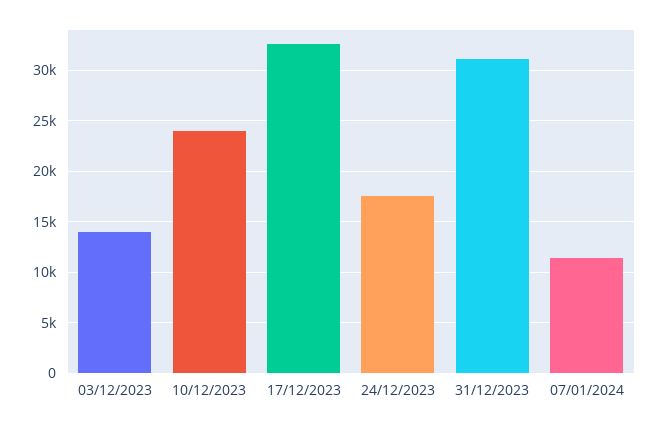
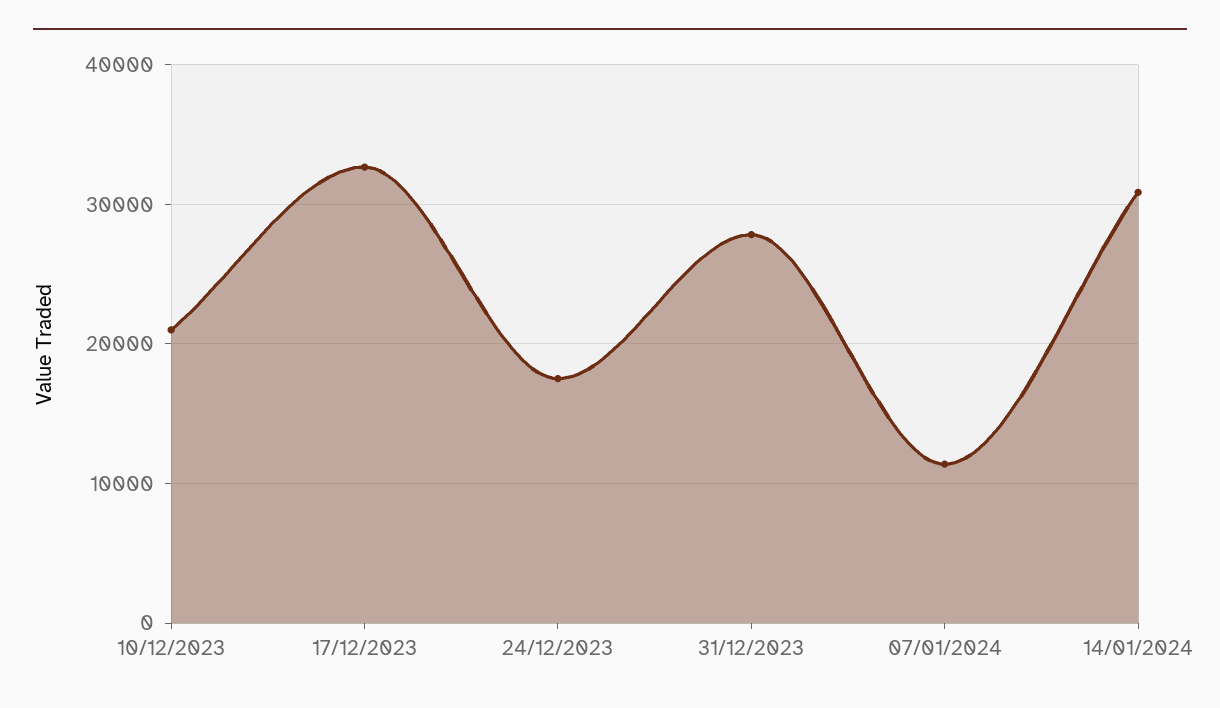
03/12/2023: 14000 -> none
10/12/2023: 24000 -> 21000
31/12/2023: 31000 -> 28000
14/01/2024: none -> 31000

